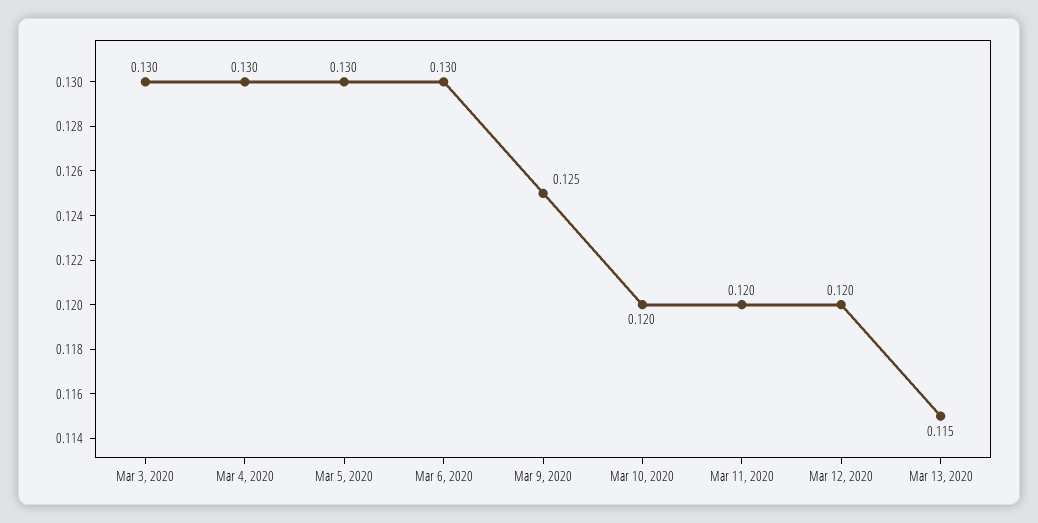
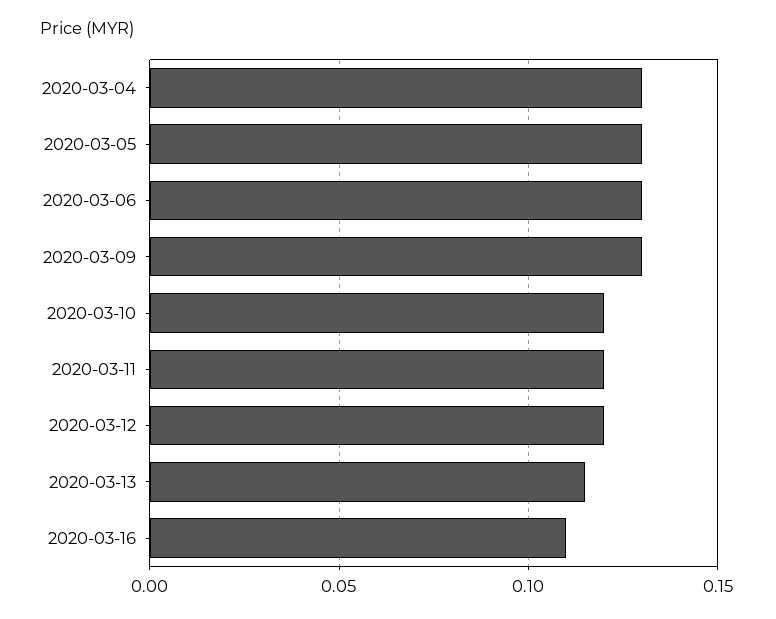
Mar 3, 2020: 0.13 -> none
Mar 9, 2020: 0.125 -> 0.13
2020-03-16: none -> 0.11

